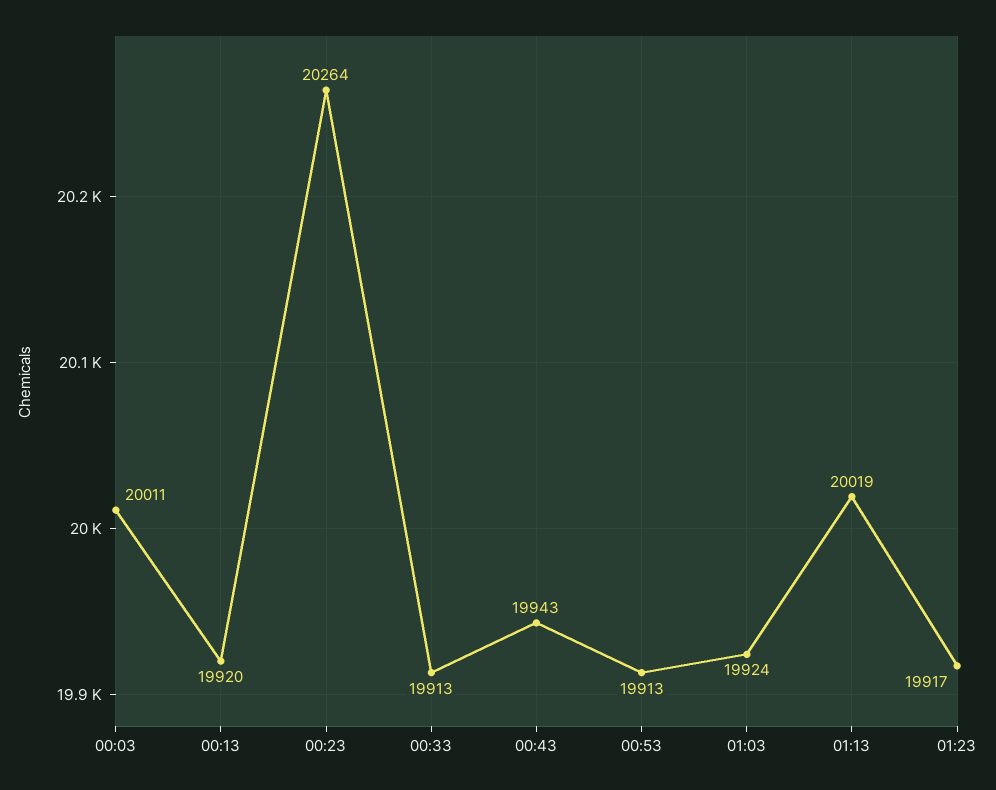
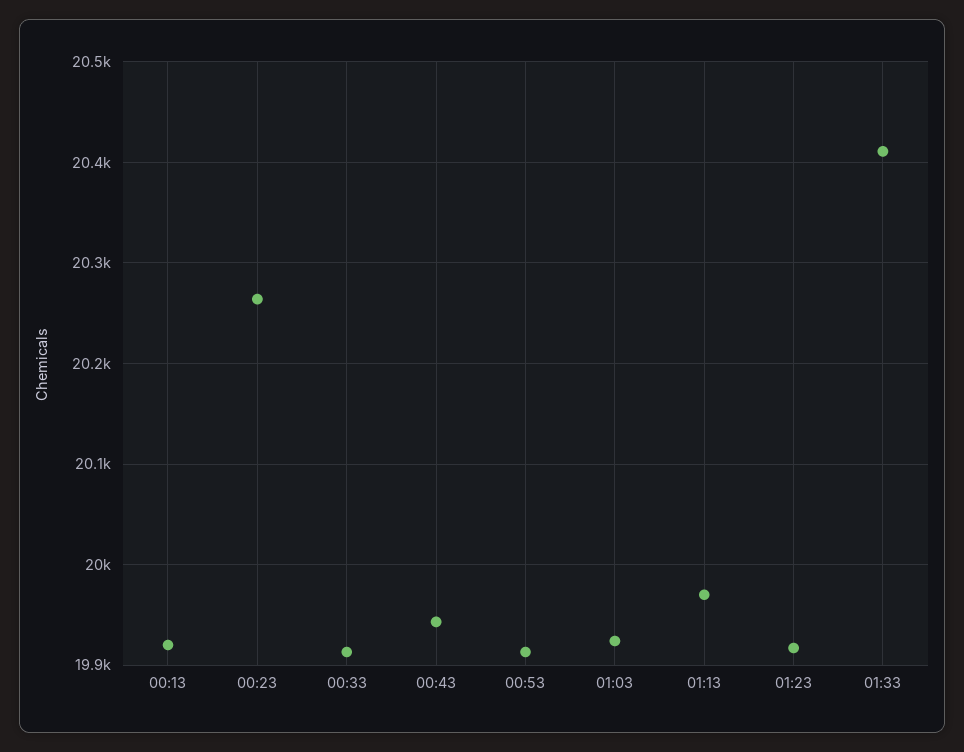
00:03: 20011 -> none
01:13: 20019 -> 19970
01:33: none -> 20410

